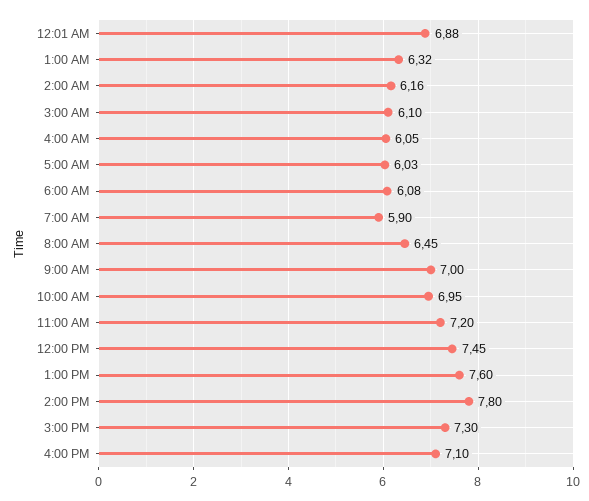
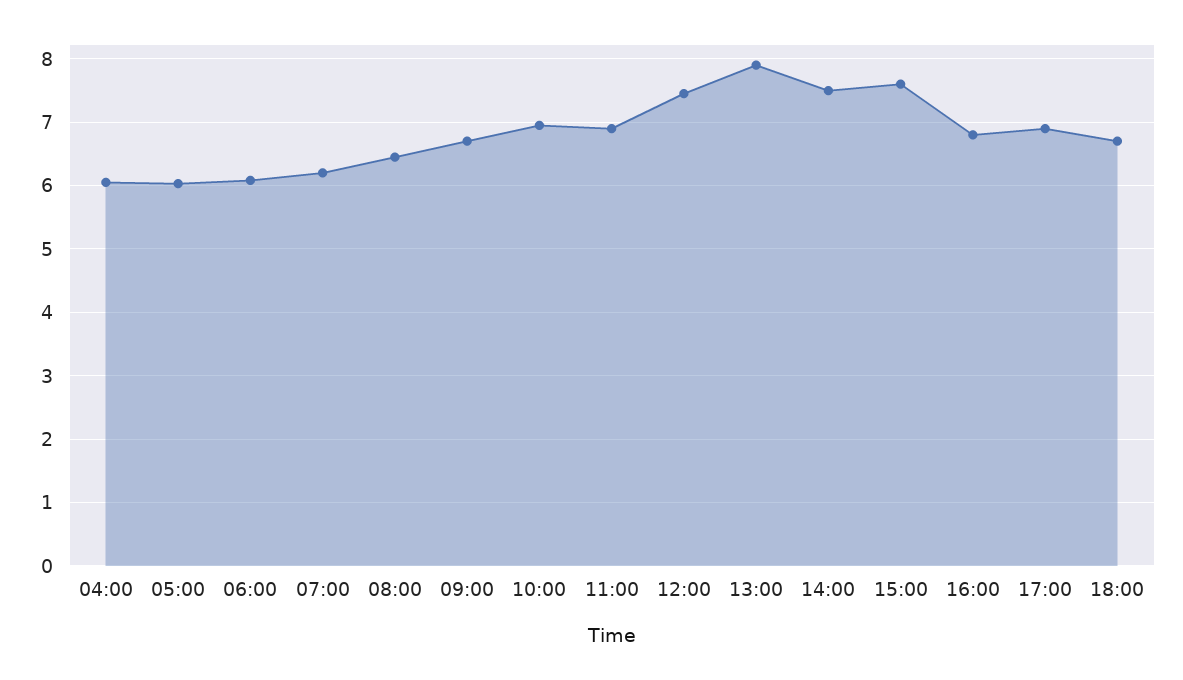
12:01 AM: 6.88 -> none
1:00 AM: 6.32 -> none
2:00 AM: 6.16 -> none
3:00 AM: 6.1 -> none
7:00 AM: 5.9 -> 6.2
9:00 AM: 7 -> 6.7
11:00 AM: 7.2 -> 6.9
1:00 PM: 7.6 -> 7.9
2:00 PM: 7.8 -> 7.5
3:00 PM: 7.3 -> 7.6
4:00 PM: 7.1 -> 6.8
17:00: none -> 6.9
18:00: none -> 6.7

